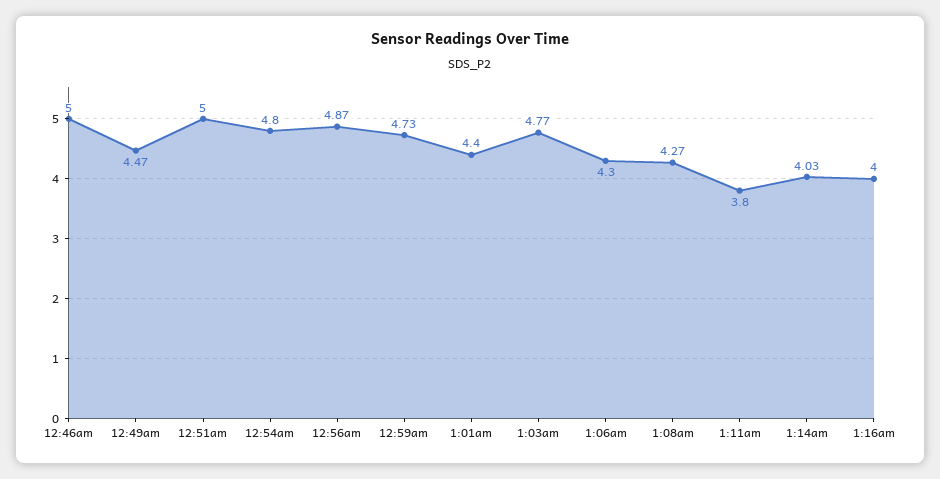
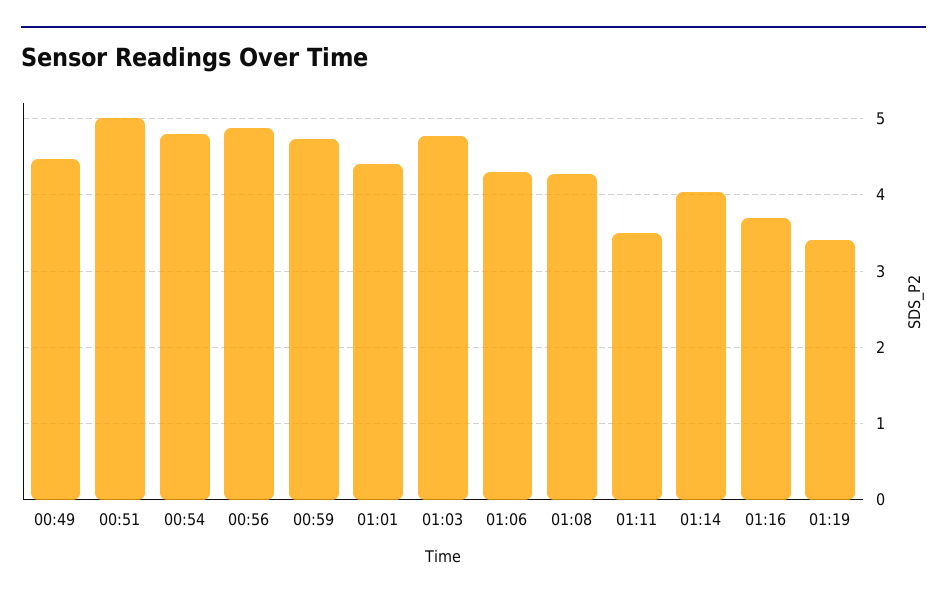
12:46am: 5 -> none
1:11am: 3.8 -> 3.5
1:16am: 4 -> 3.7
01:19: none -> 3.4

